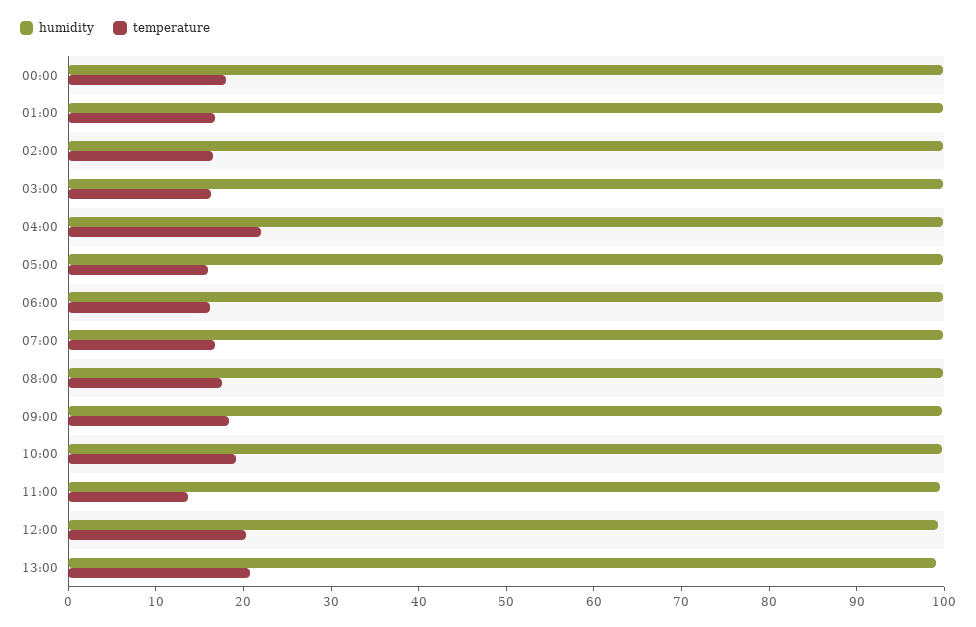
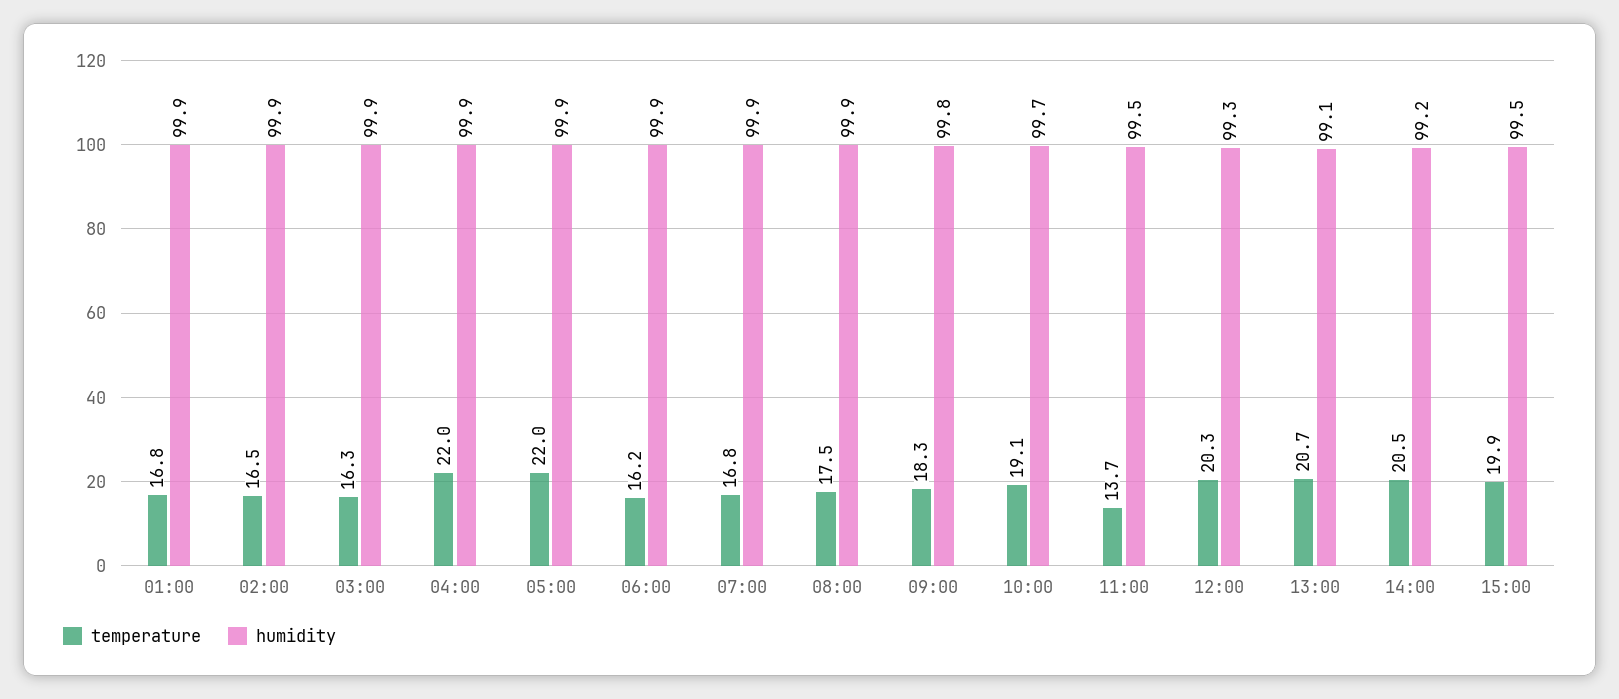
humidity, 00:00: 100 -> none
temperature, 00:00: 18 -> none
temperature, 05:00: 16 -> 22
temperature, 14:00: none -> 20.5
humidity, 14:00: none -> 99.2
temperature, 15:00: none -> 19.9
humidity, 15:00: none -> 99.5

